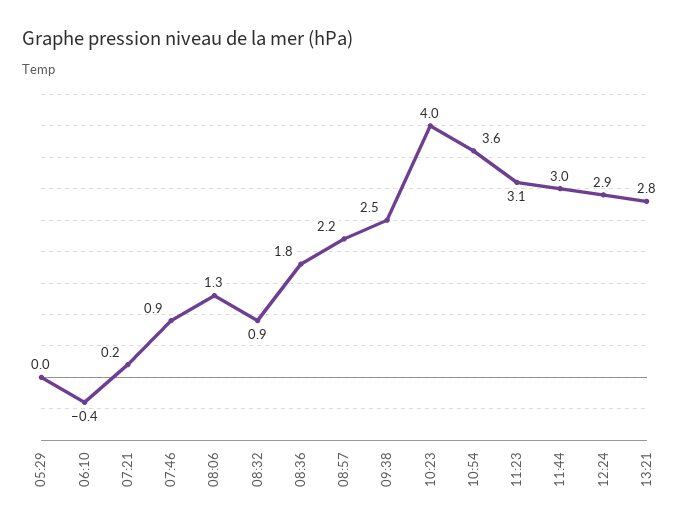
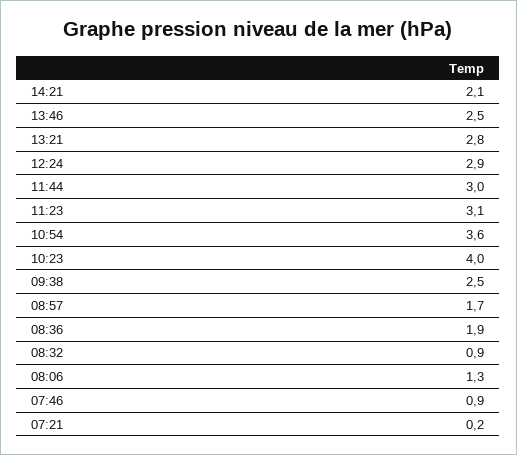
05:29: 0 -> none
06:10: -0.4 -> none
08:36: 1.8 -> 1.9
08:57: 2.2 -> 1.7
14:21: none -> 2.1
13:46: none -> 2.5

